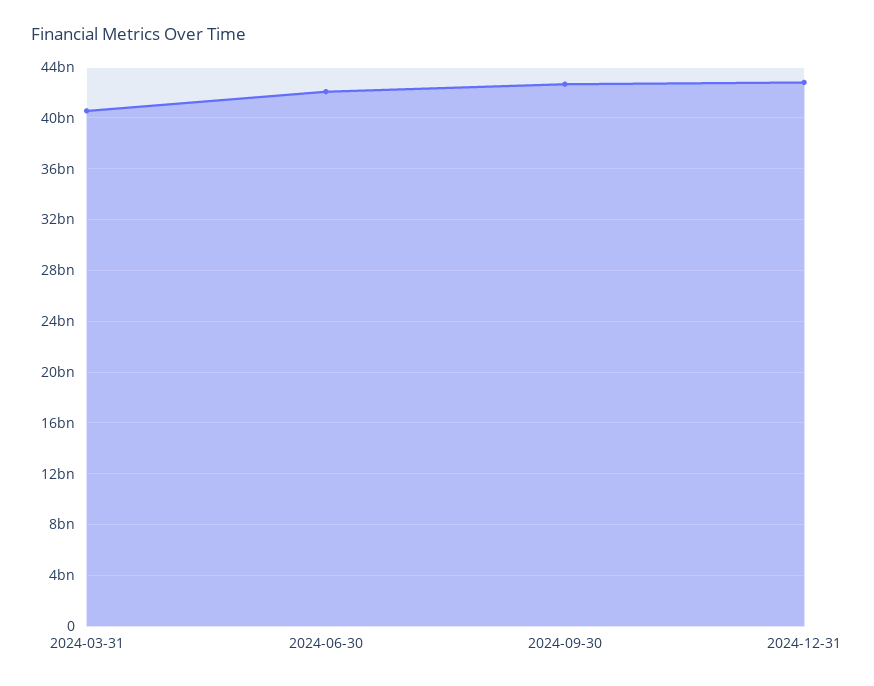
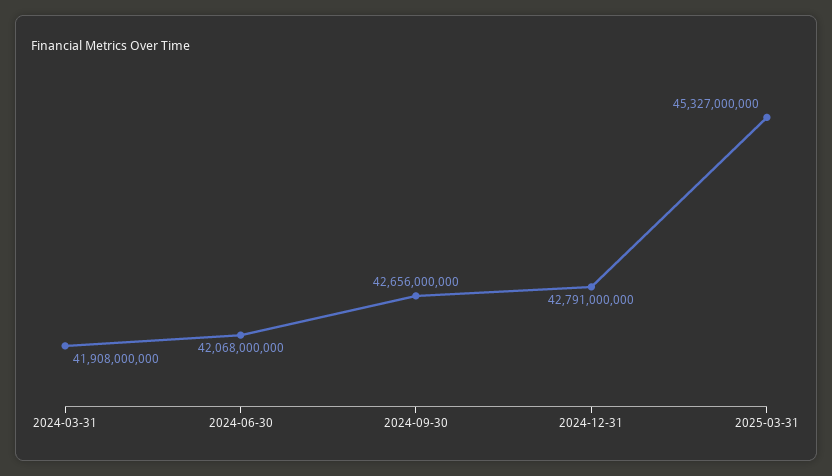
2024-03-31: 40500000000 -> 41908000000
2025-03-31: none -> 45327000000

